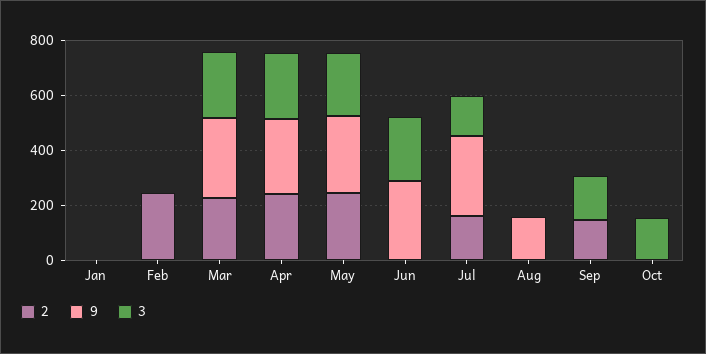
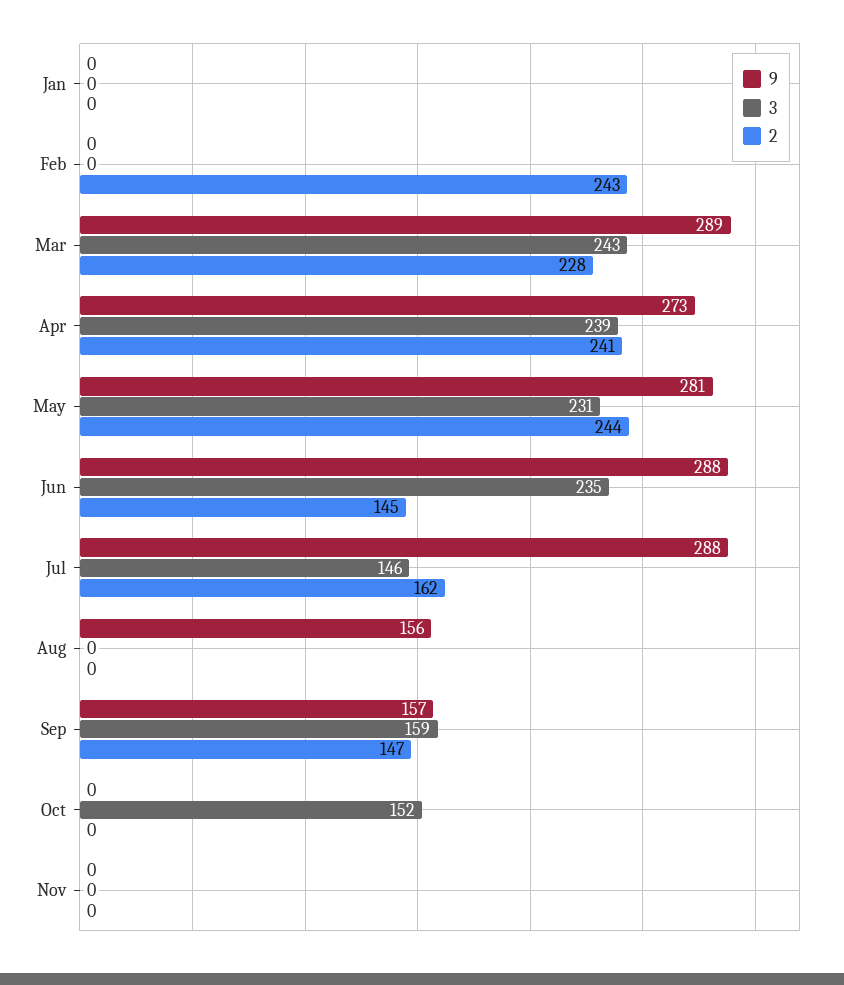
2, Jun: 0 -> 145
9, Sep: 0 -> 157
9, Nov: none -> 0
3, Nov: none -> 0
2, Nov: none -> 0

